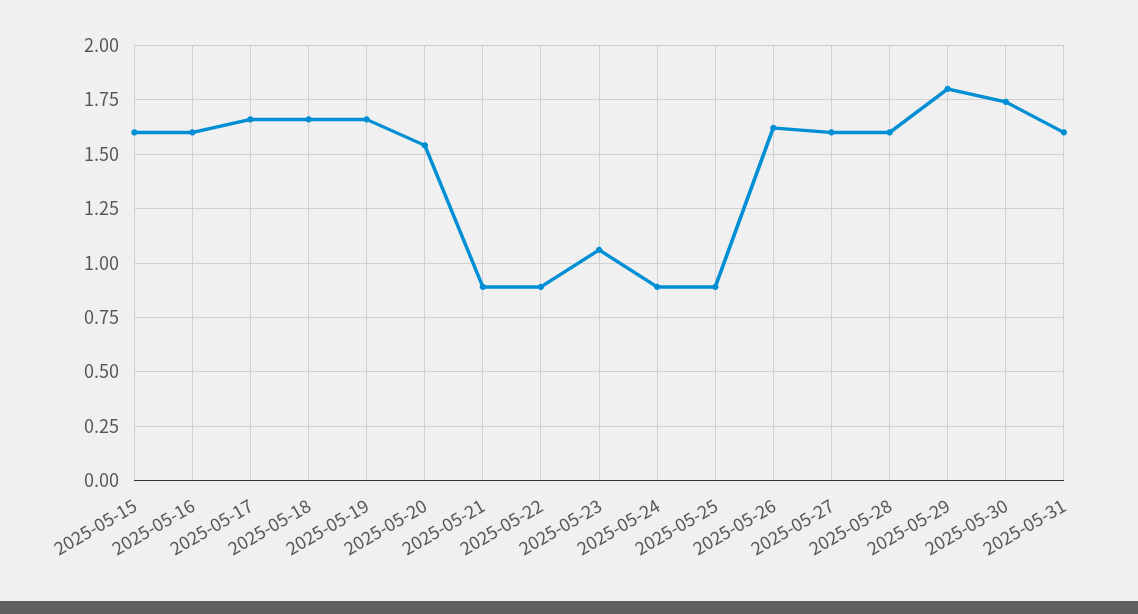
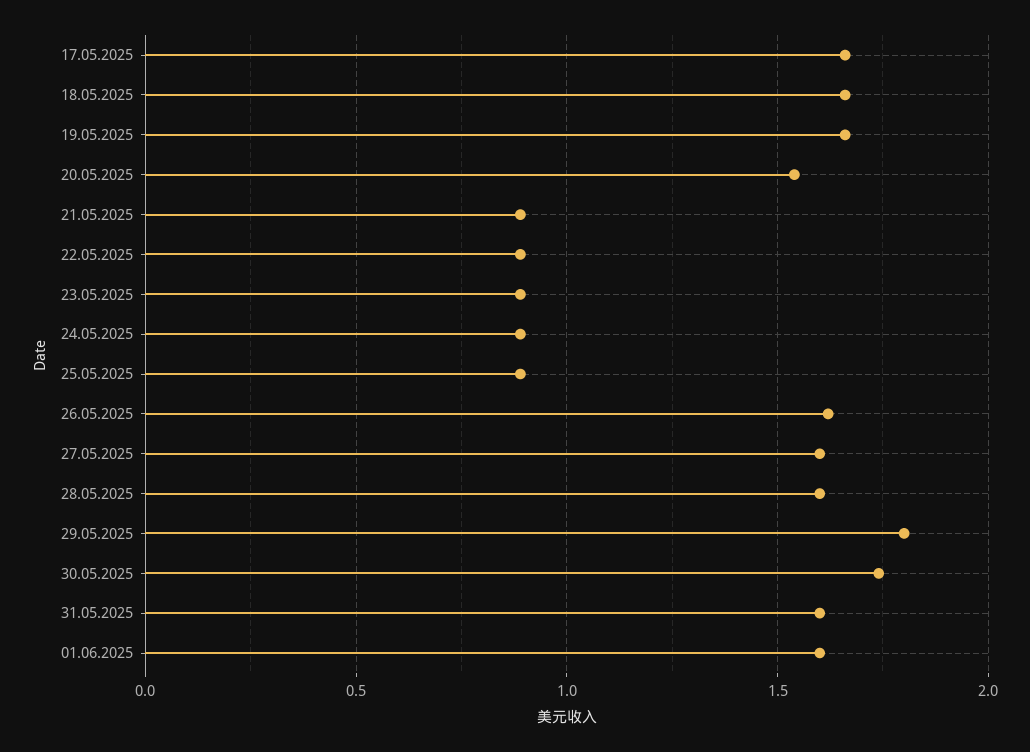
2025-05-15: 1.6 -> none
2025-05-16: 1.6 -> none
2025-05-23: 1.05 -> 0.9
01.06.2025: none -> 1.6

